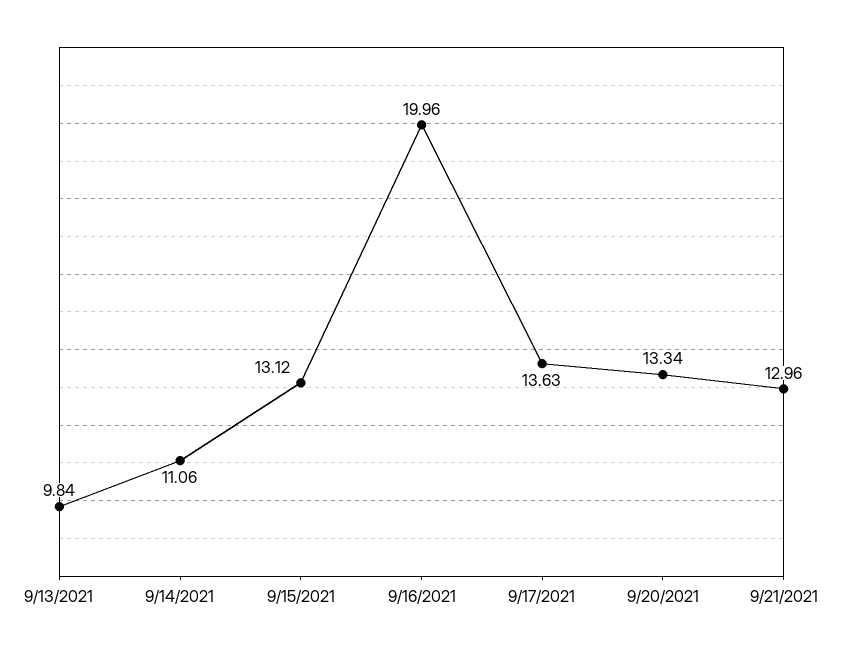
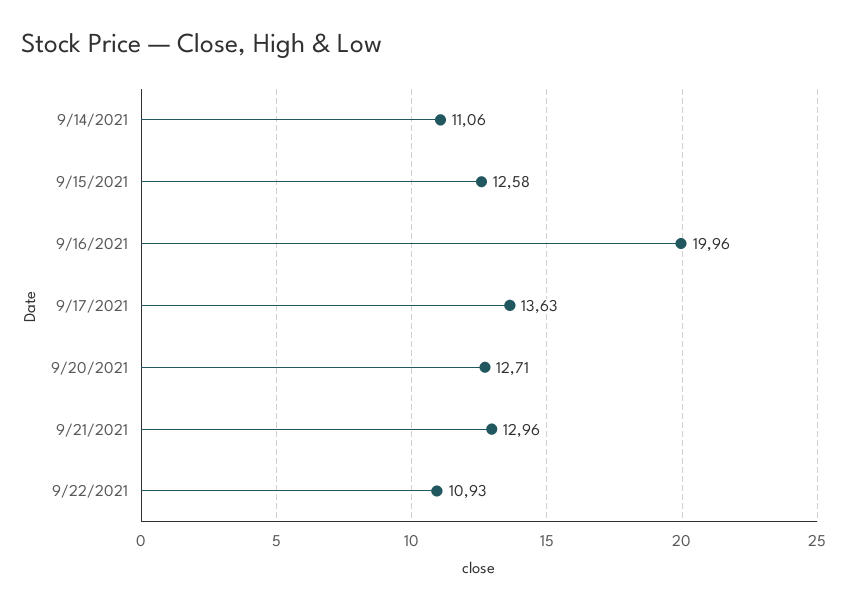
9/13/2021: 9.84 -> none
9/15/2021: 13.12 -> 12.58
9/20/2021: 13.34 -> 12.71
9/22/2021: none -> 10.93

